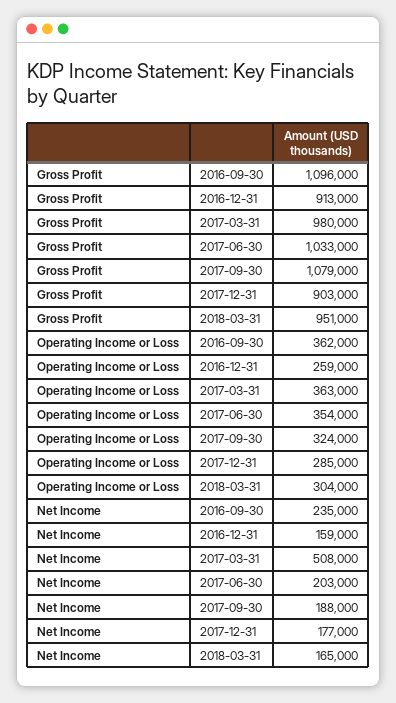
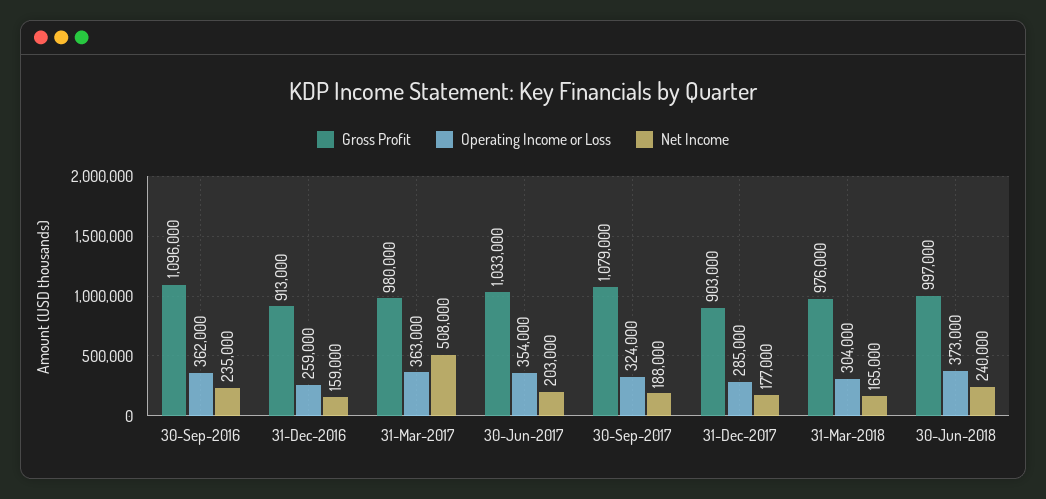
Gross Profit, 2018-03-31: 951000 -> 976000
Gross Profit, 30-Jun-2018: none -> 997000
Operating Income or Loss, 30-Jun-2018: none -> 373000
Net Income, 30-Jun-2018: none -> 240000

